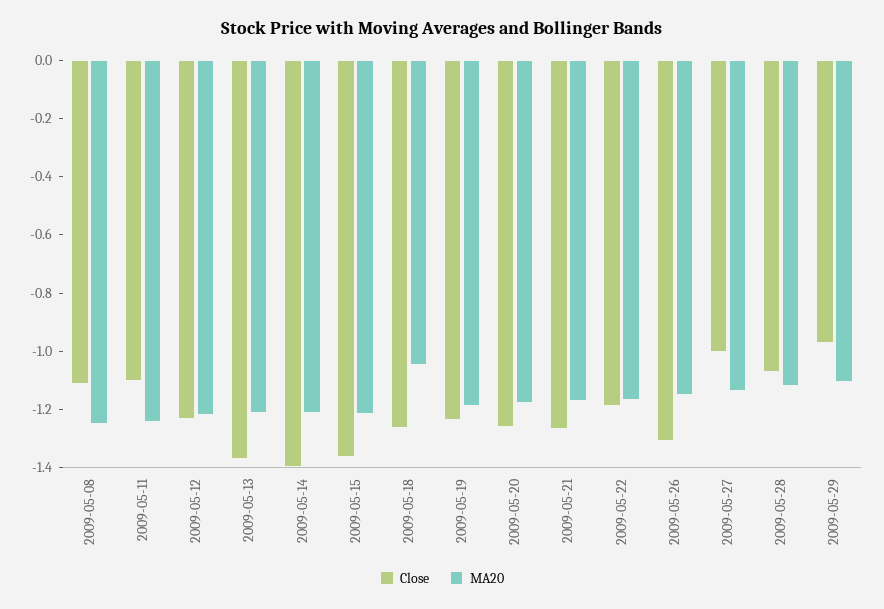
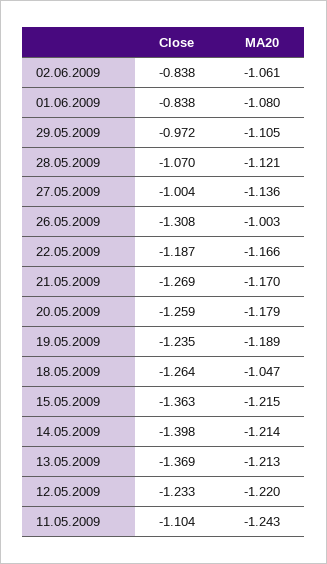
Close, 2009-05-08: -1.1 -> none
MA20, 2009-05-08: -1.25 -> none
MA20, 2009-05-26: -1.15 -> -1.003
Close, 02.06.2009: none -> -0.838
MA20, 02.06.2009: none -> -1.061
Close, 01.06.2009: none -> -0.838
MA20, 01.06.2009: none -> -1.08

